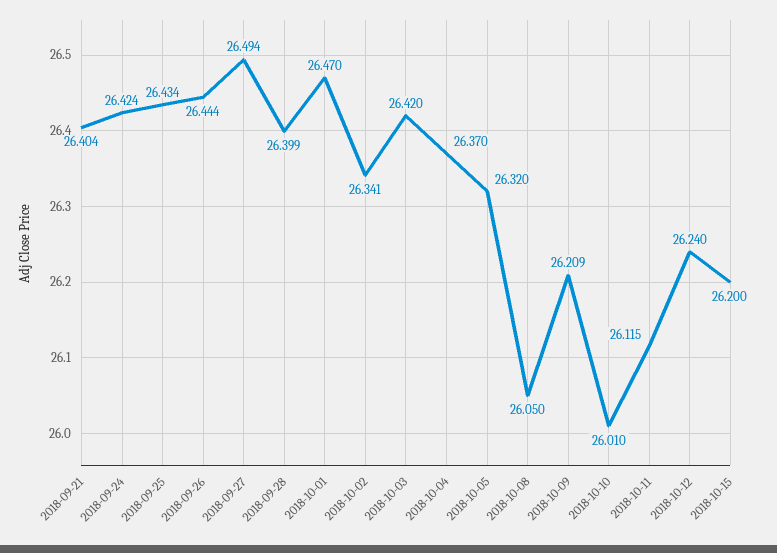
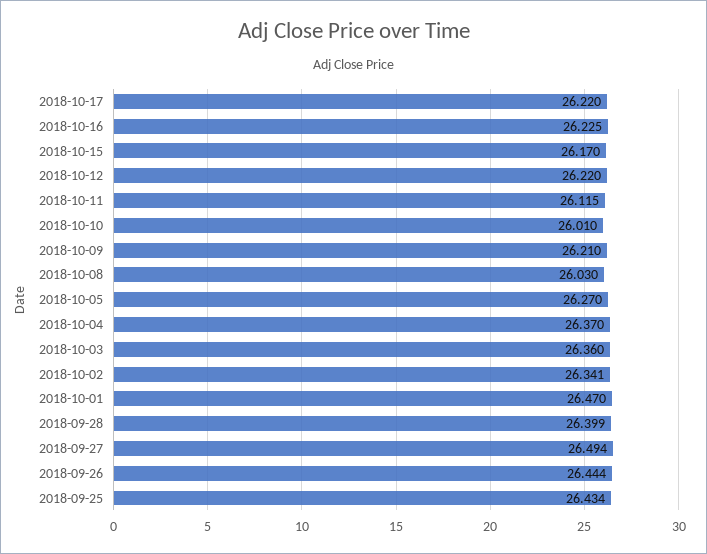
2018-09-21: 26.404 -> none
2018-09-24: 26.424 -> none
2018-10-03: 26.42 -> 26.36
2018-10-05: 26.32 -> 26.27
2018-10-08: 26.05 -> 26.03
2018-10-09: 26.209 -> 26.21
2018-10-12: 26.24 -> 26.22
2018-10-15: 26.2 -> 26.17
2018-10-17: none -> 26.22
2018-10-16: none -> 26.225

